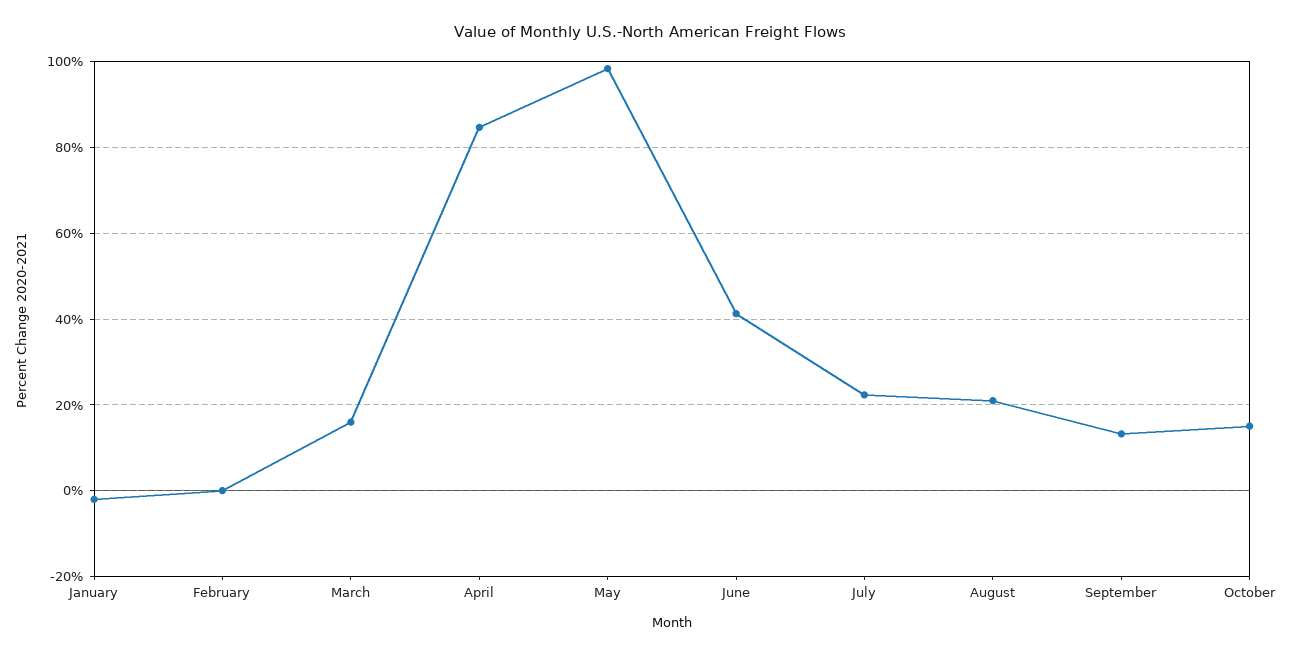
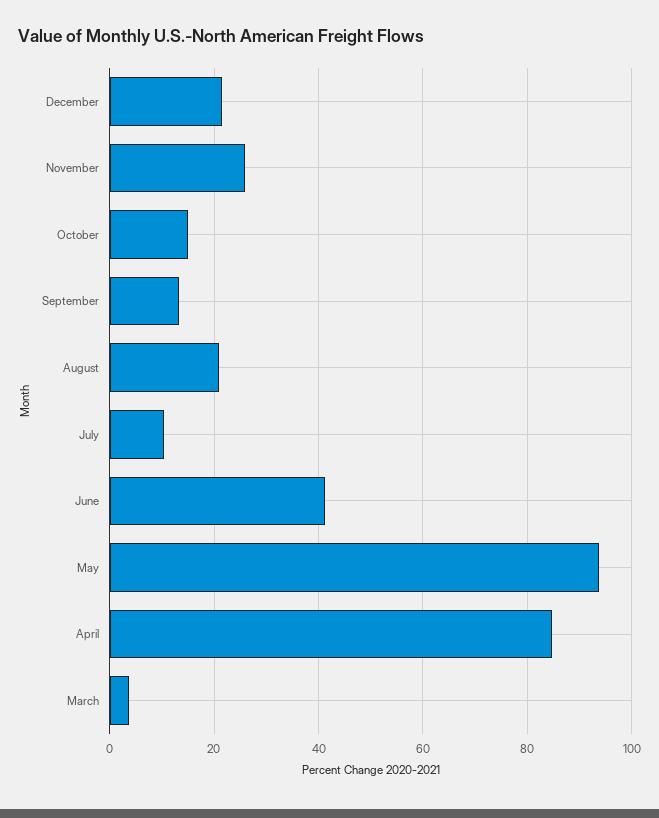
January: -2 -> none
February: 0 -> none
March: 16 -> 4
May: 98 -> 94
July: 22 -> 10
December: none -> 22
November: none -> 26

